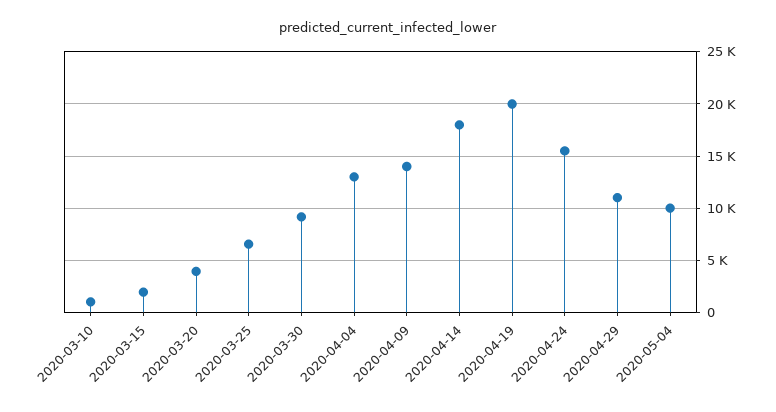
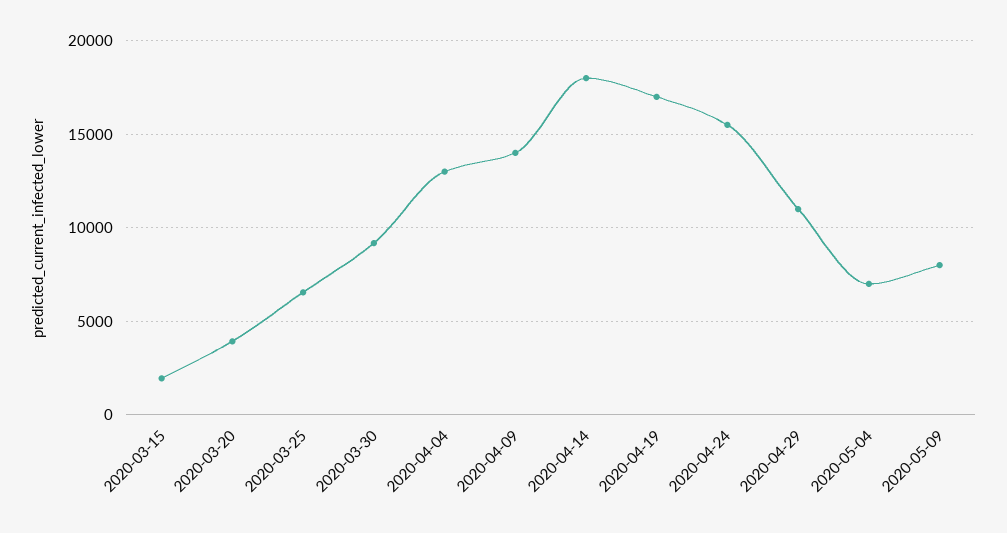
2020-03-10: 1000 -> none
2020-04-19: 20000 -> 17000
2020-05-04: 10000 -> 7000
2020-05-09: none -> 8000

